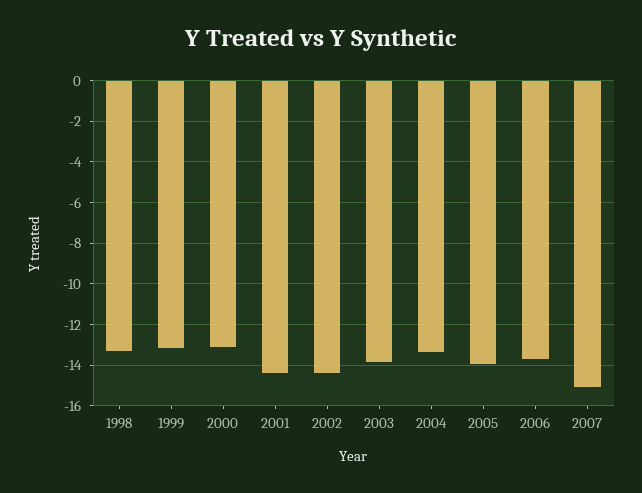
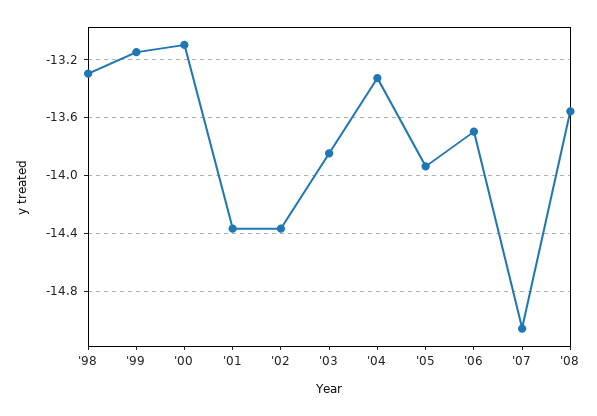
'08: none -> -13.55

